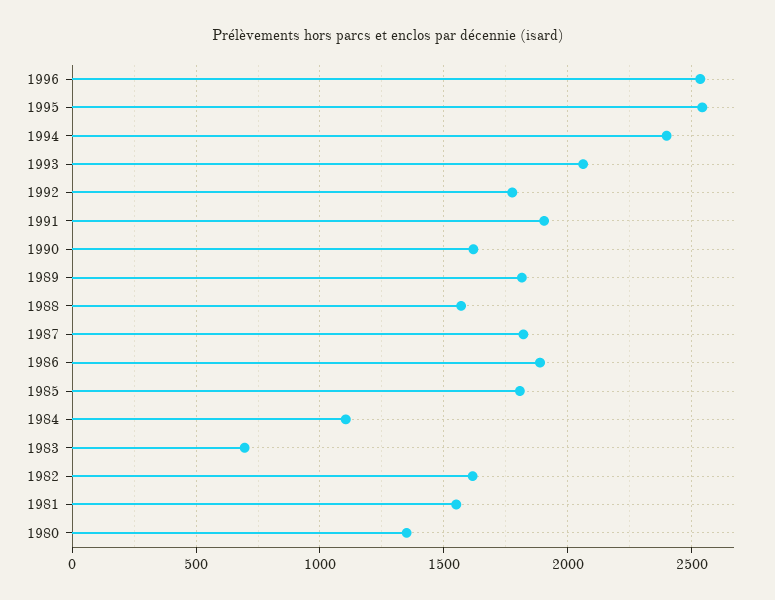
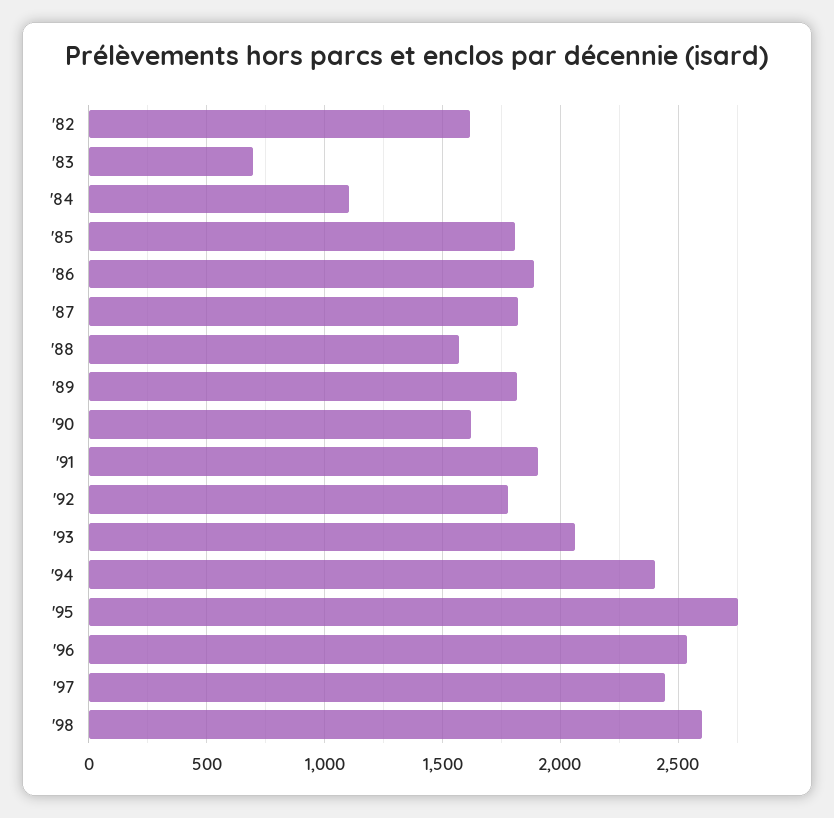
1995: 2550 -> 2750
1981: 1550 -> none
1980: 1350 -> none
'97: none -> 2450
'98: none -> 2600

